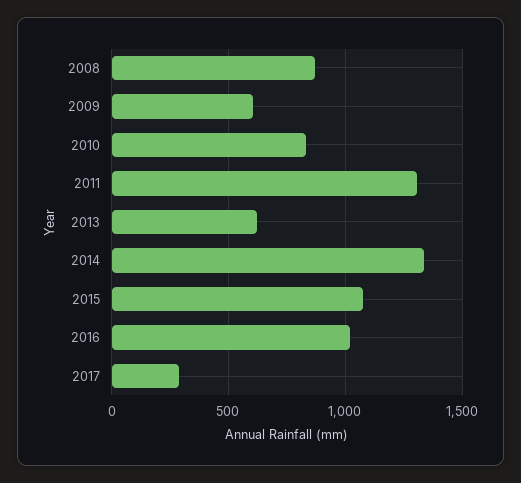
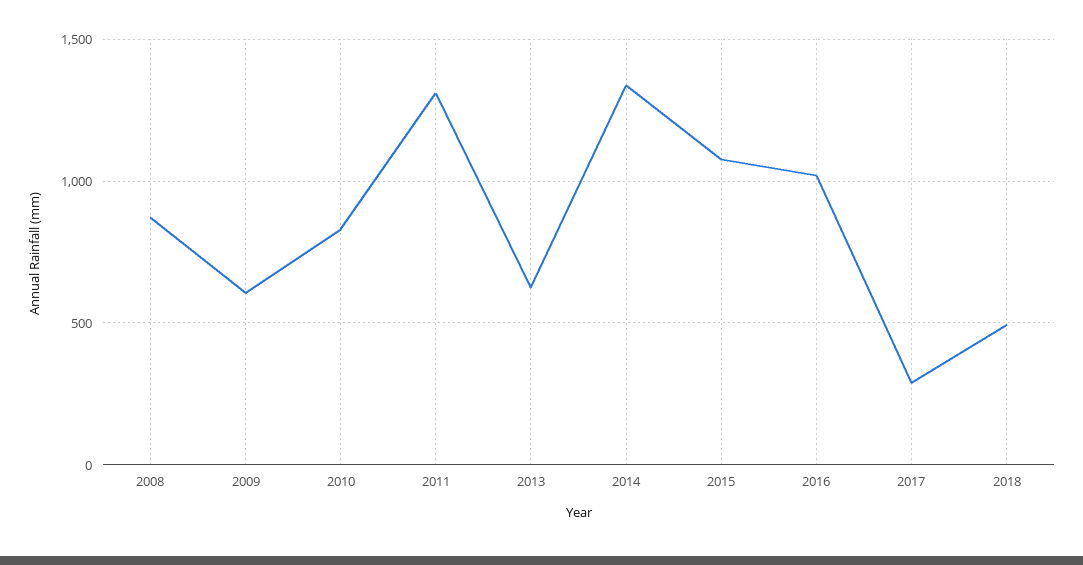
2018: none -> 500

